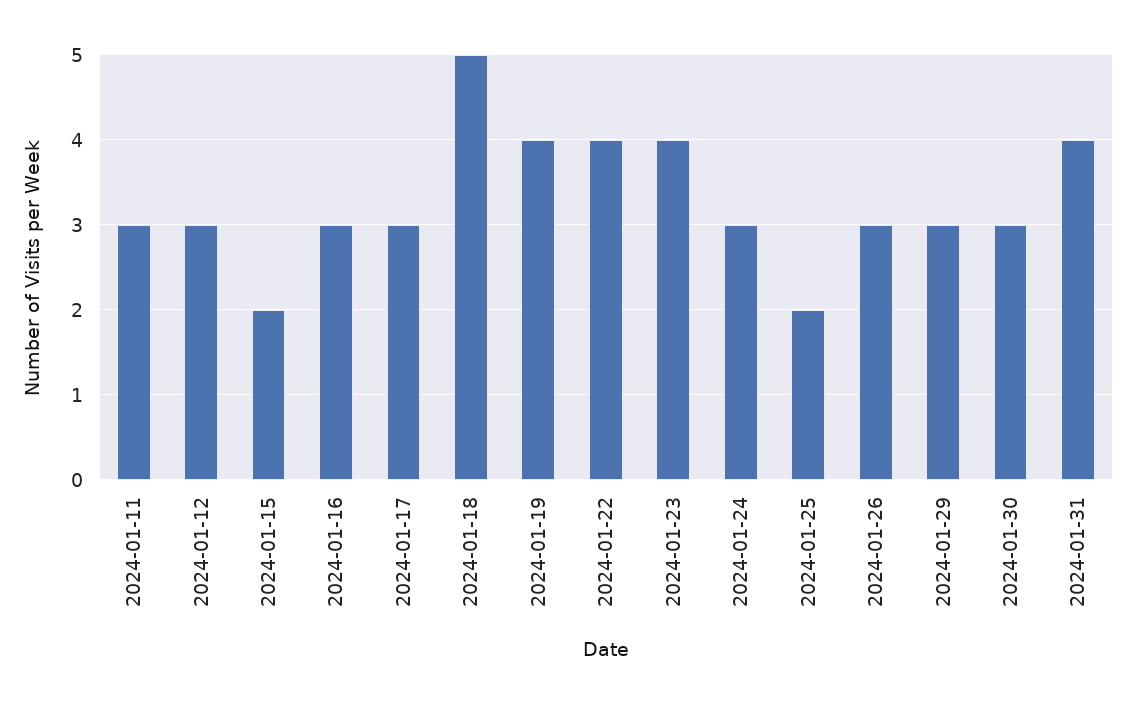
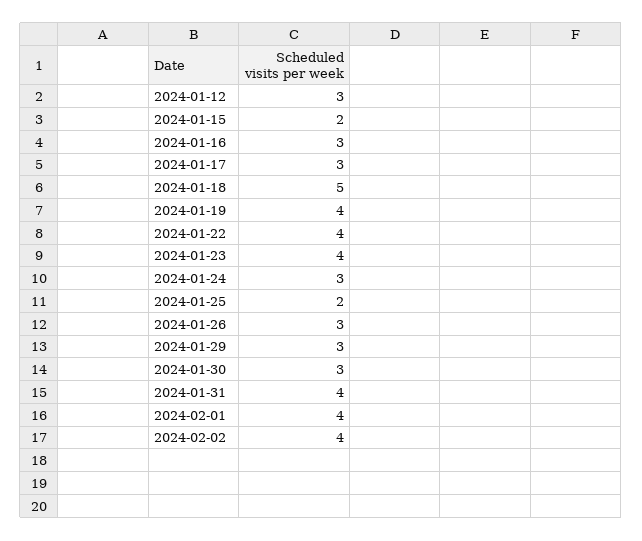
2024-01-11: 3 -> none
2024-02-01: none -> 4
2024-02-02: none -> 4

